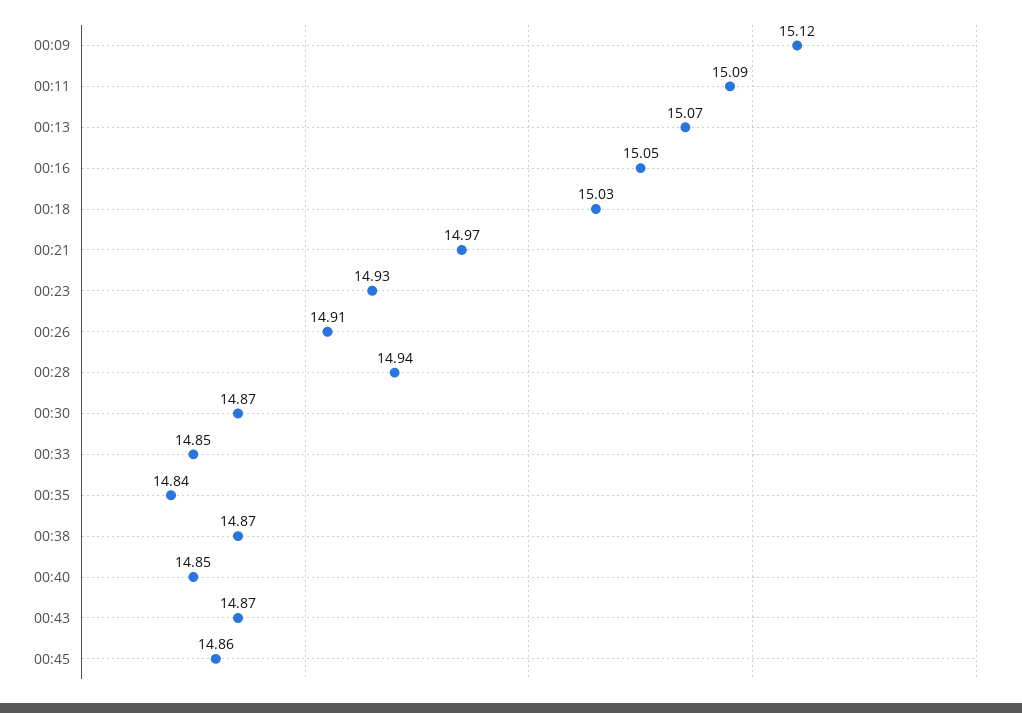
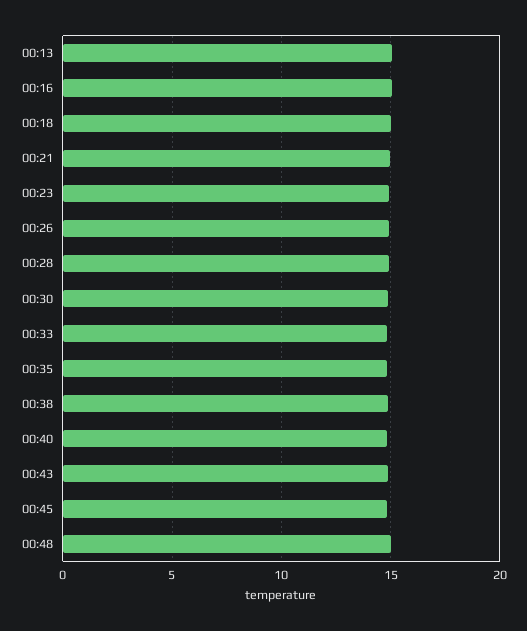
00:09: 15.12 -> none
00:11: 15.09 -> none
00:48: none -> 15

